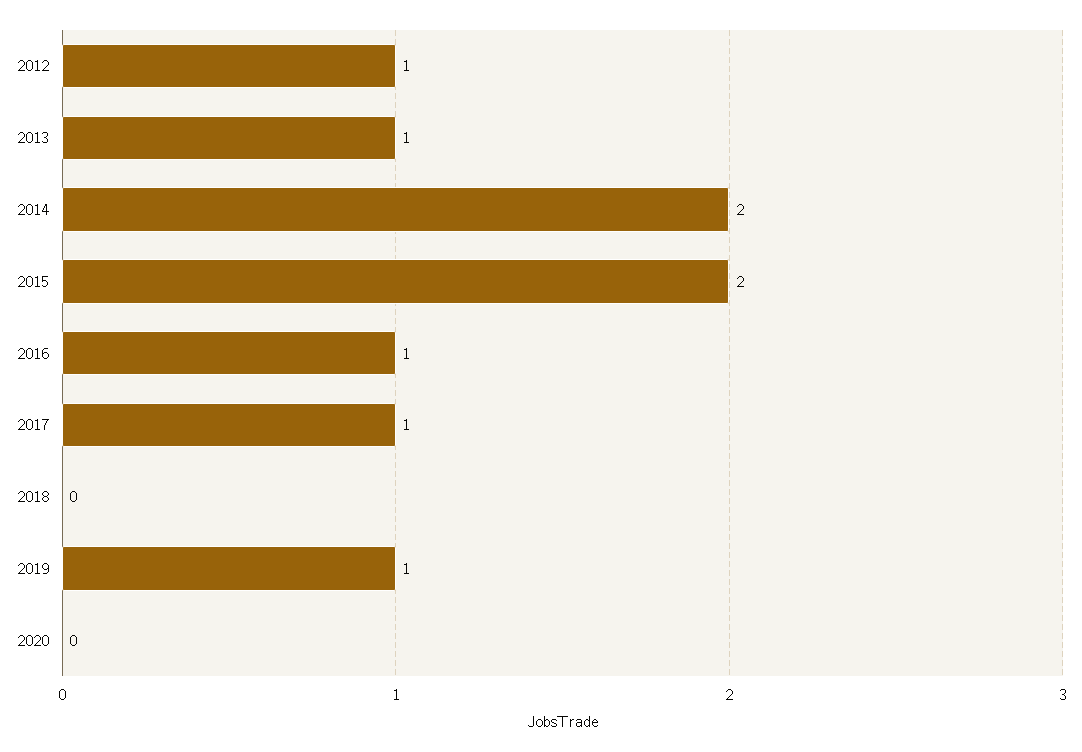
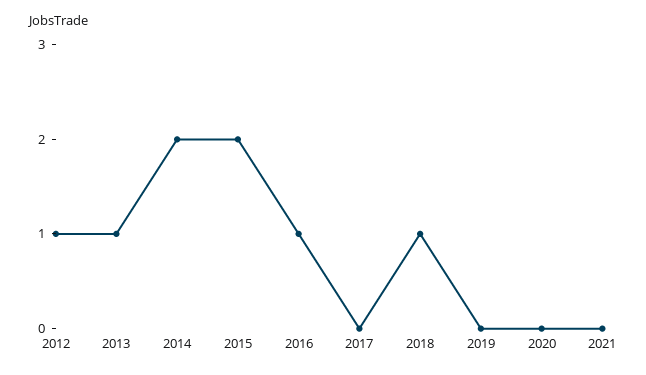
2017: 1 -> 0
2018: 0 -> 1
2019: 1 -> 0
2021: none -> 0

